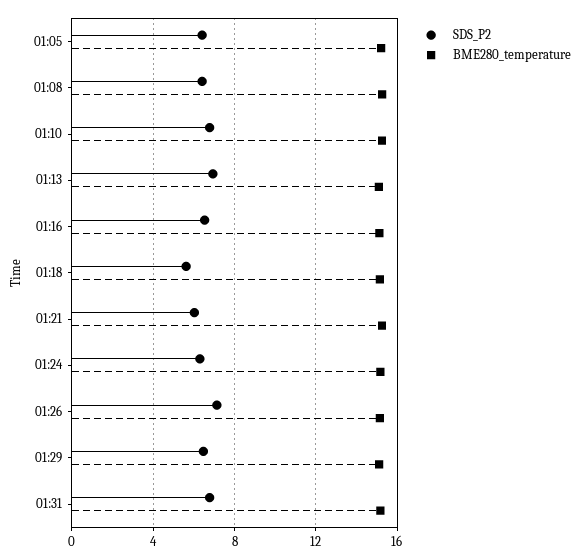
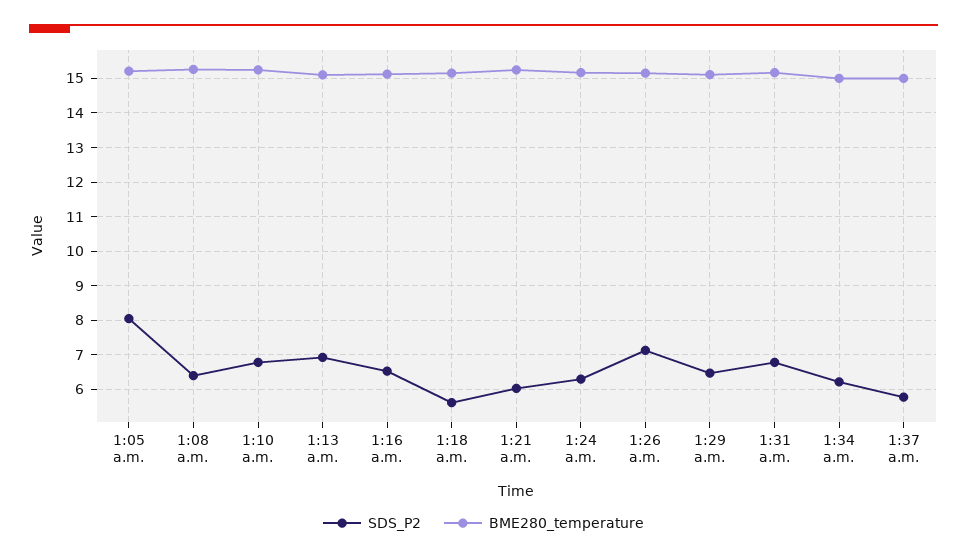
SDS_P2, 01:05: 6.5 -> 8
SDS_P2, 1:34 a.m.: none -> 6.2
BME280_temperature, 1:34 a.m.: none -> 15
SDS_P2, 1:37 a.m.: none -> 5.8
BME280_temperature, 1:37 a.m.: none -> 15

